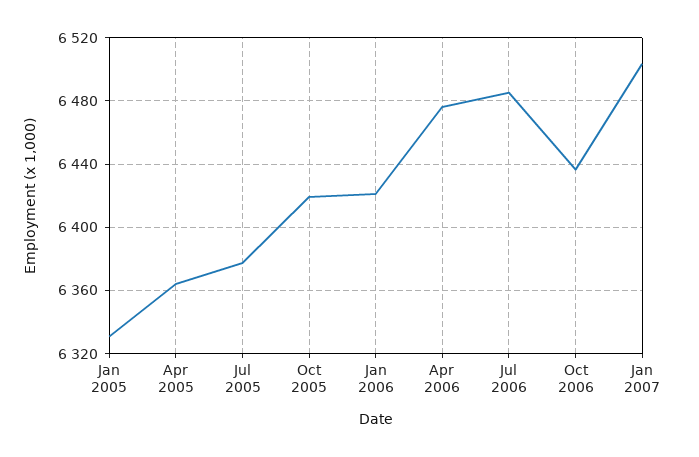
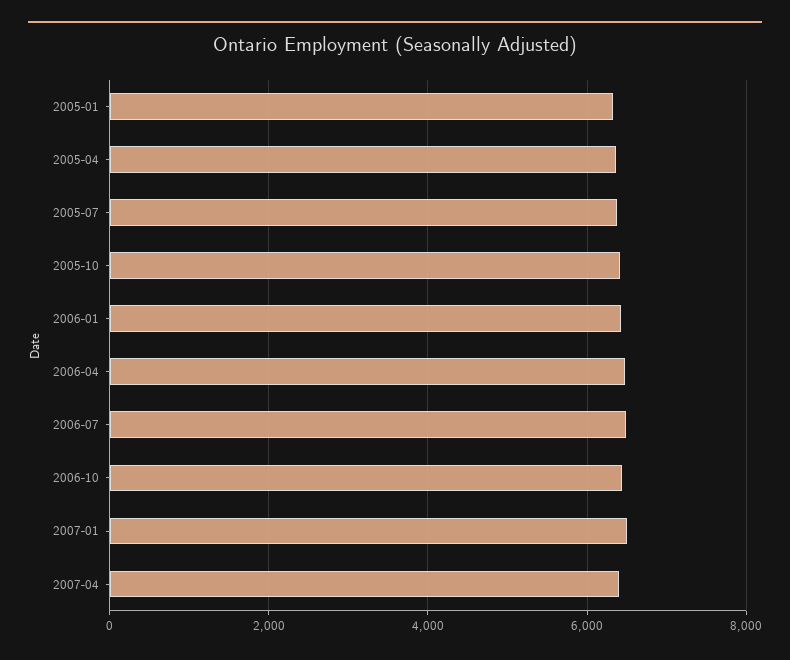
2007-04: none -> 6400

